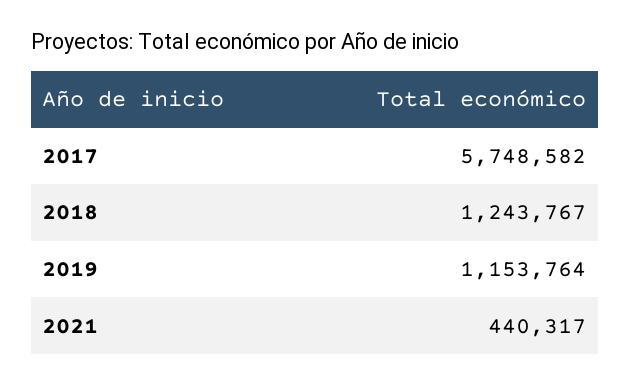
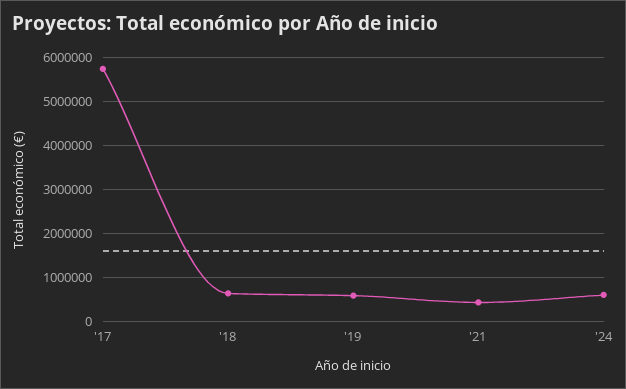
2018: 1243767 -> 600000
2019: 1153764 -> 600000
'24: none -> 600000

